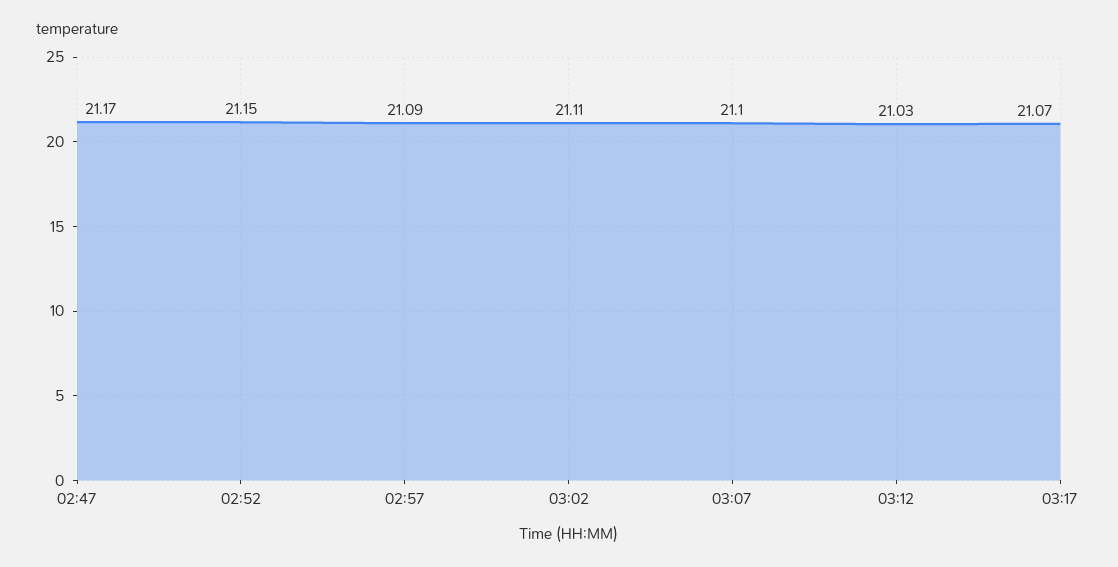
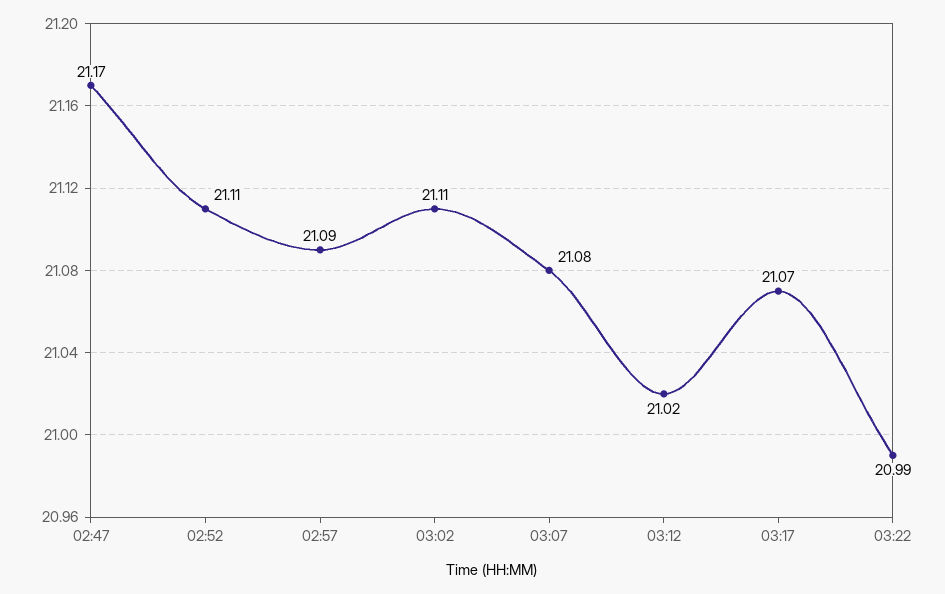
02:52: 21.15 -> 21.11
03:07: 21.1 -> 21.08
03:12: 21.03 -> 21.02
03:22: none -> 20.99

